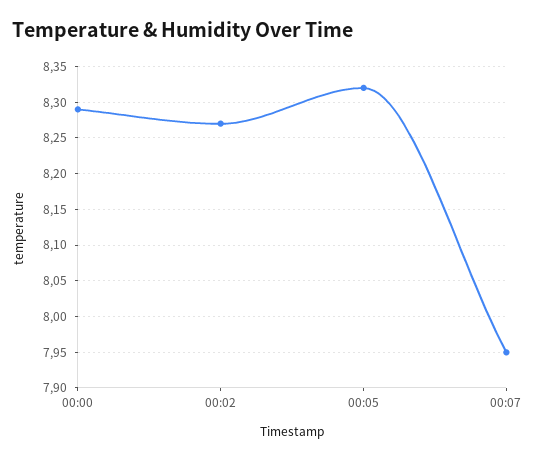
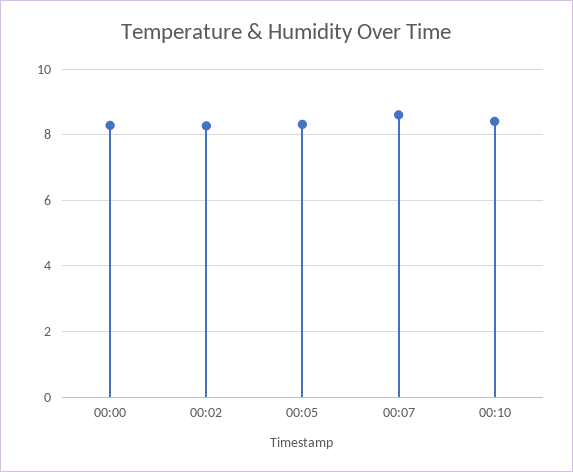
00:07: 7.95 -> 8.6
00:10: none -> 8.4

